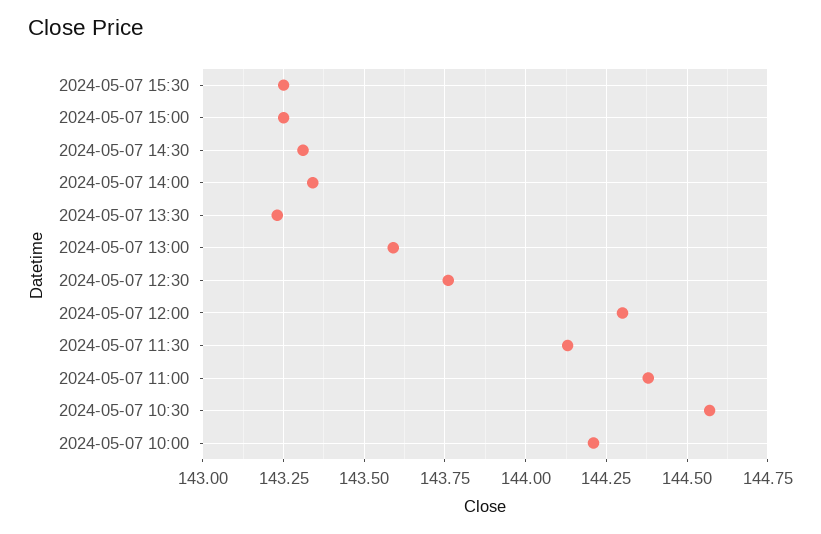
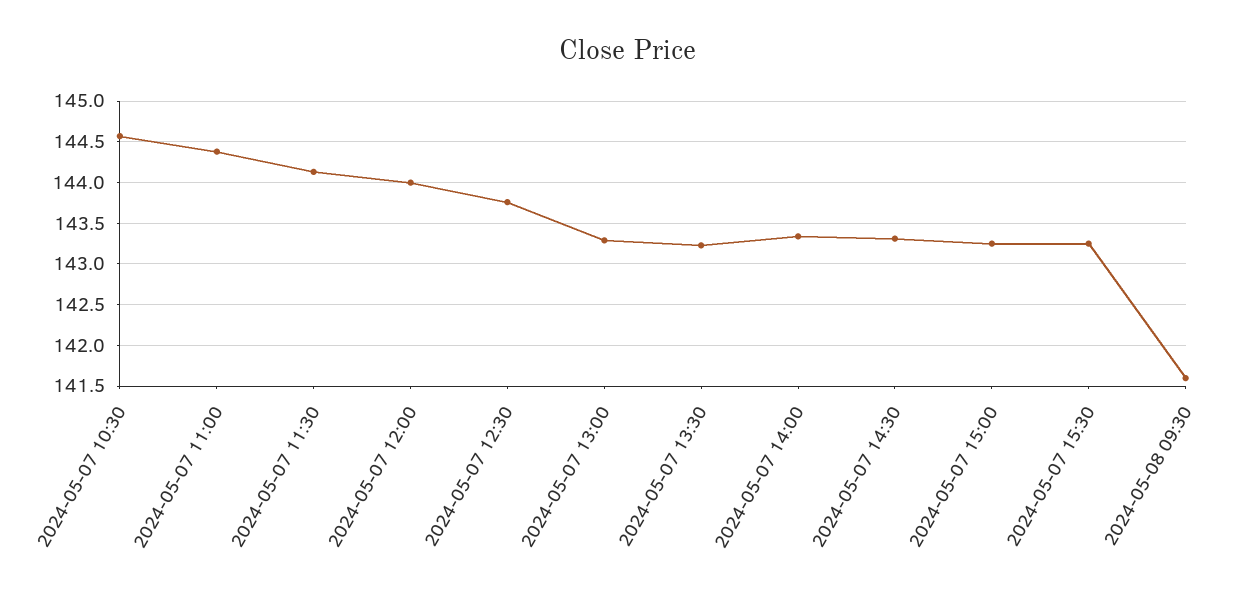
2024-05-07 13:00: 143.6 -> 143.3
2024-05-07 12:00: 144.3 -> 144
2024-05-07 10:00: 144.2 -> none
2024-05-08 09:30: none -> 141.6

